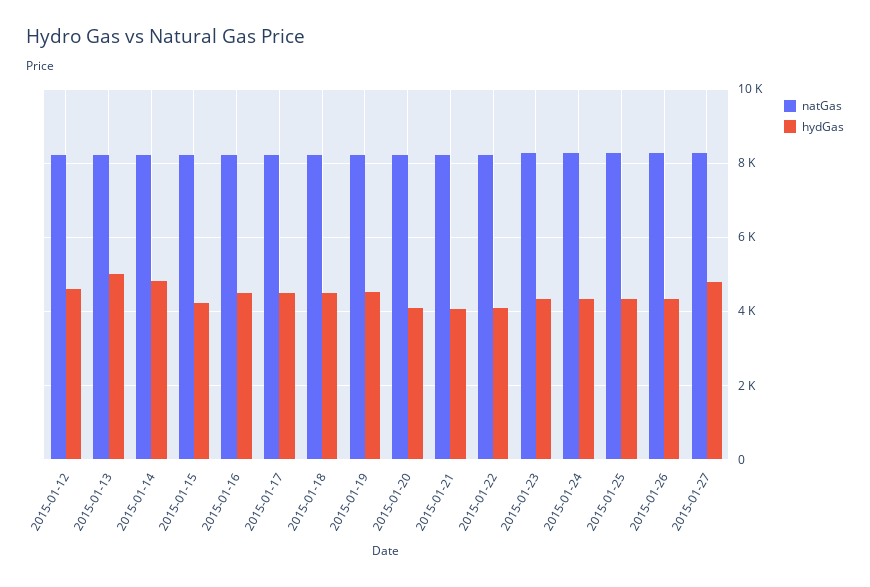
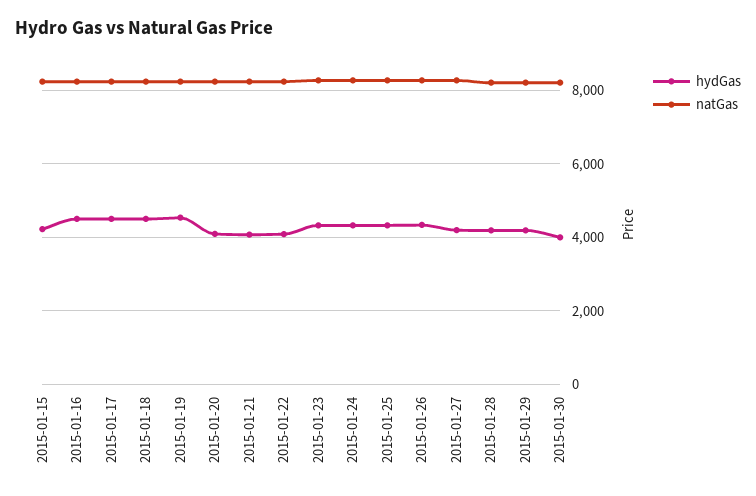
natGas, 2015-01-12: 8200 -> none
hydGas, 2015-01-12: 4600 -> none
natGas, 2015-01-13: 8200 -> none
hydGas, 2015-01-13: 5000 -> none
natGas, 2015-01-14: 8200 -> none
hydGas, 2015-01-14: 4800 -> none
hydGas, 2015-01-27: 4800 -> 4200
hydGas, 2015-01-28: none -> 4200
natGas, 2015-01-28: none -> 8200
hydGas, 2015-01-29: none -> 4200
natGas, 2015-01-29: none -> 8200
hydGas, 2015-01-30: none -> 4000
natGas, 2015-01-30: none -> 8200

